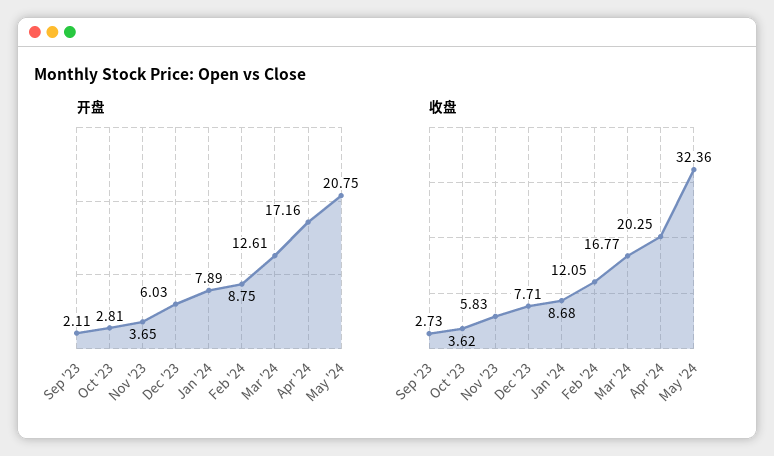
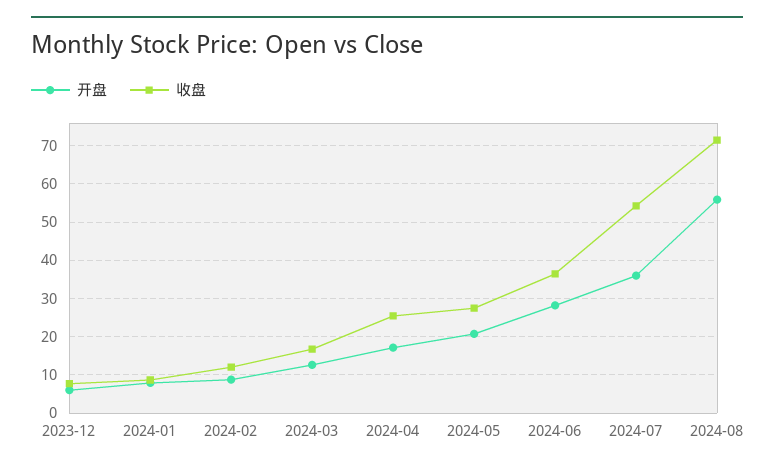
开盘, Sep '23: 2.11 -> none
开盘, Oct '23: 2.81 -> none
开盘, Nov '23: 3.65 -> none
收盘, Sep '23: 2.73 -> none
收盘, Oct '23: 3.62 -> none
收盘, Nov '23: 5.83 -> none
收盘, Apr '24: 20.25 -> 26
收盘, May '24: 32.36 -> 28
开盘, 2024-06: none -> 28
收盘, 2024-06: none -> 36
开盘, 2024-07: none -> 36
收盘, 2024-07: none -> 54
开盘, 2024-08: none -> 56
收盘, 2024-08: none -> 72

